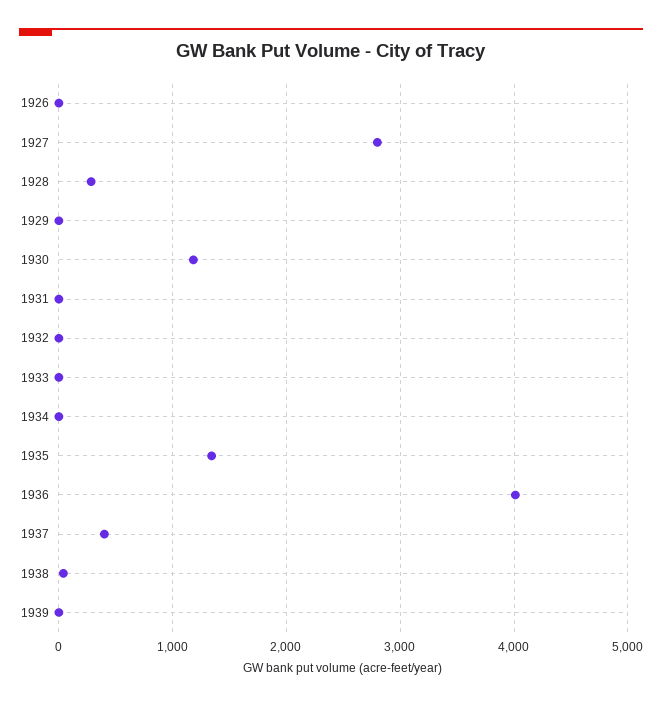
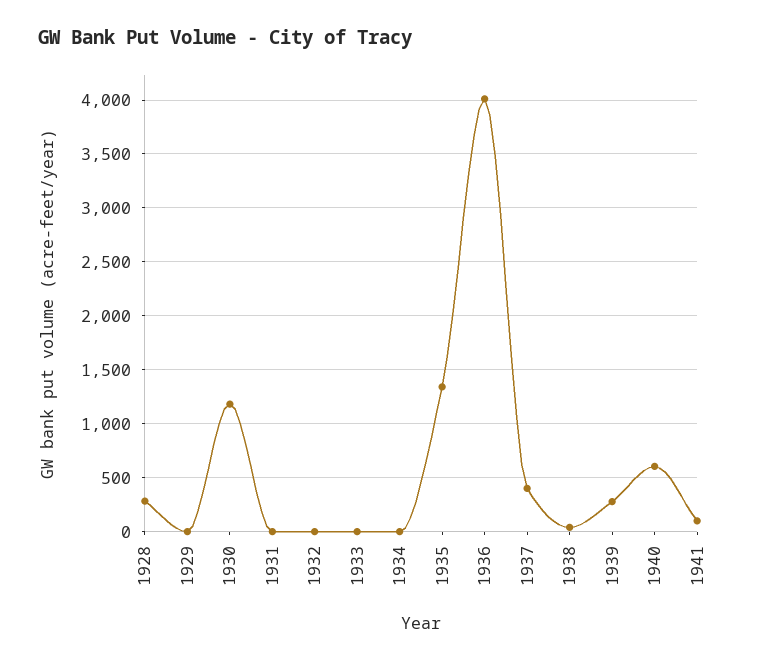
1926: 0 -> none
1927: 2800 -> none
1939: 0 -> 300
1940: none -> 600
1941: none -> 100

